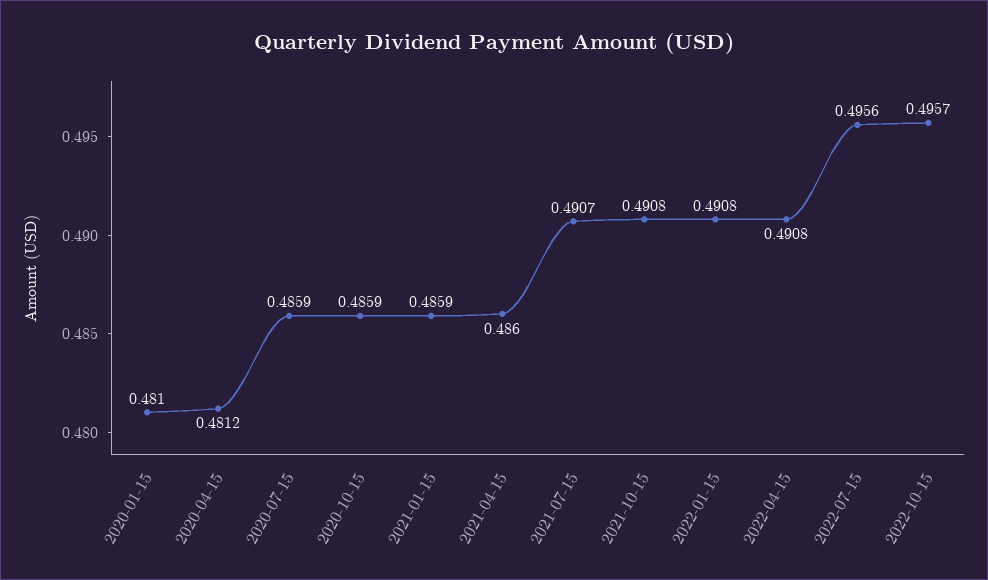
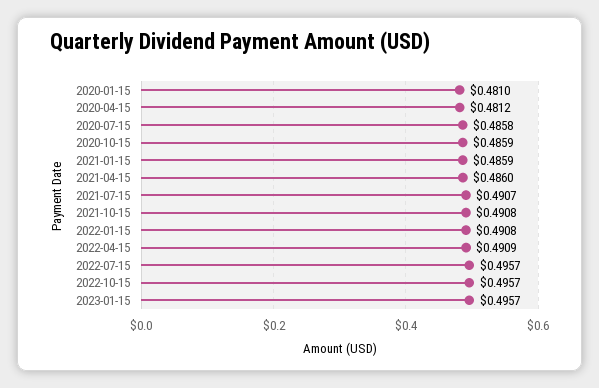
2020-07-15: 0.4859 -> 0.4858
2022-04-15: 0.4908 -> 0.4909
2022-07-15: 0.4956 -> 0.4957
2023-01-15: none -> 0.4957

